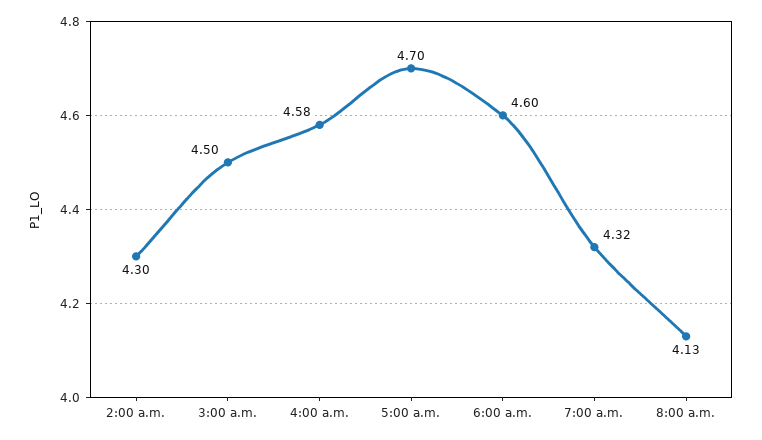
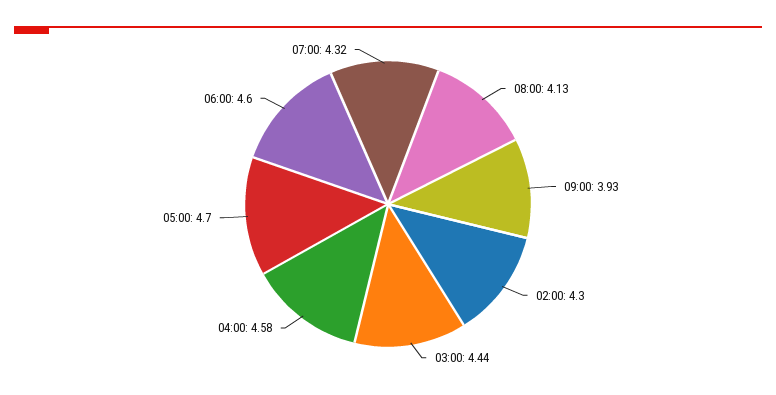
3:00 a.m.: 4.5 -> 4.44
09:00: none -> 3.93

